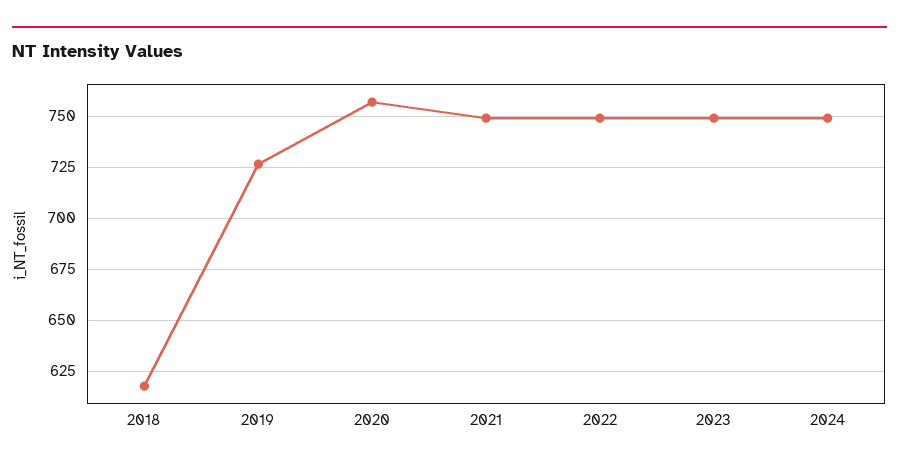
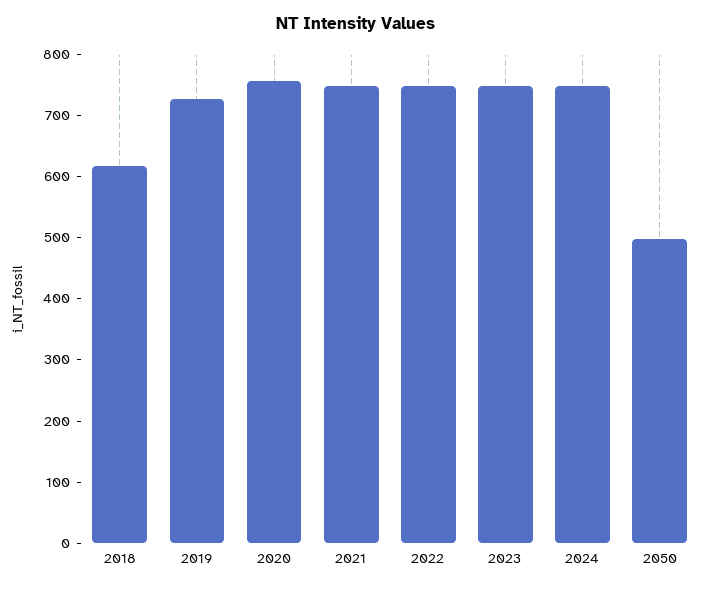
2050: none -> 500

